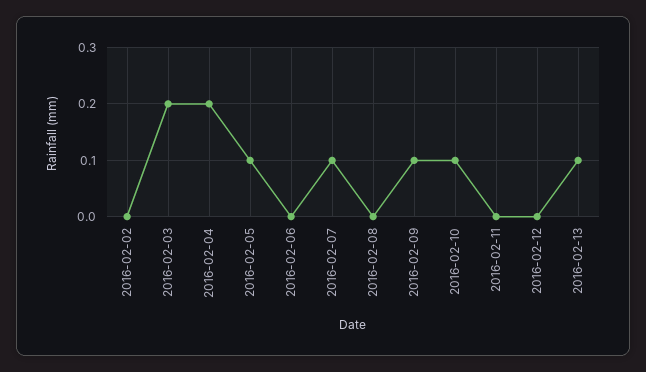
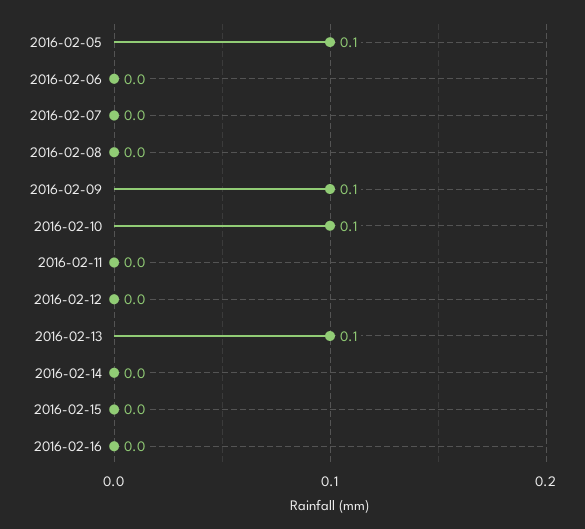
2016-02-02: 0 -> none
2016-02-03: 0.2 -> none
2016-02-04: 0.2 -> none
2016-02-07: 0.1 -> 0
2016-02-14: none -> 0
2016-02-15: none -> 0
2016-02-16: none -> 0

